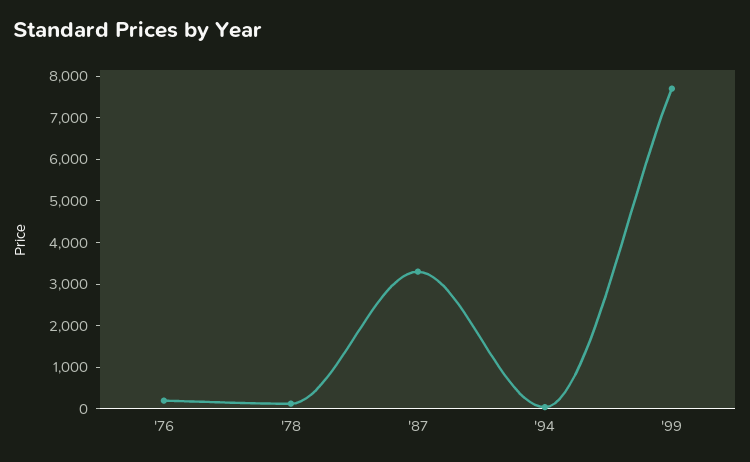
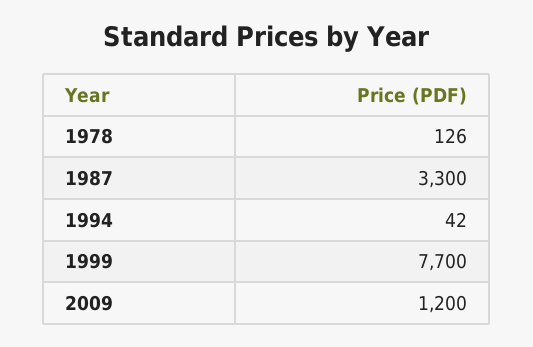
'76: 200 -> none
2009: none -> 1200

